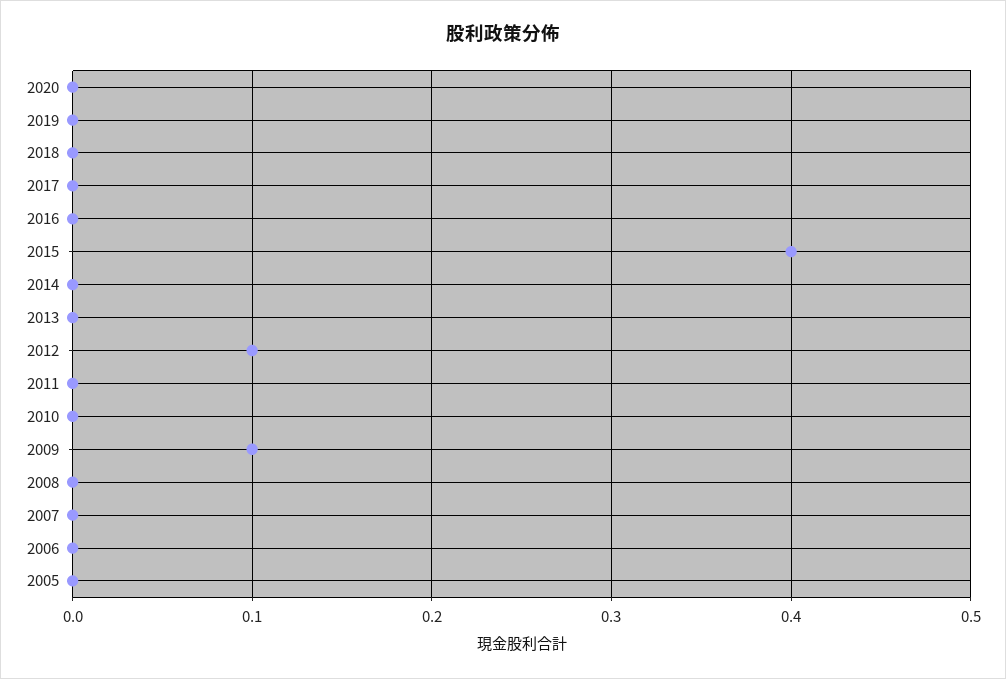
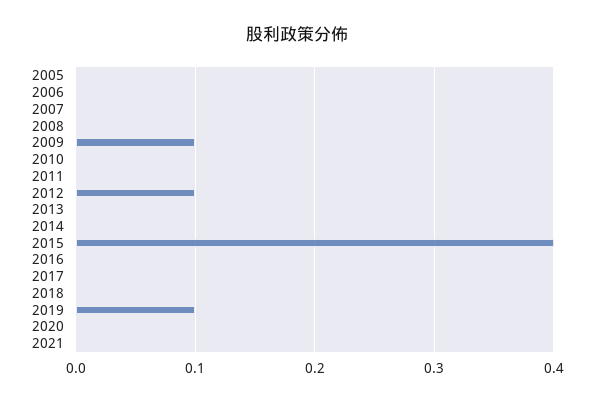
2019: 0 -> 0.1
2021: none -> 0

